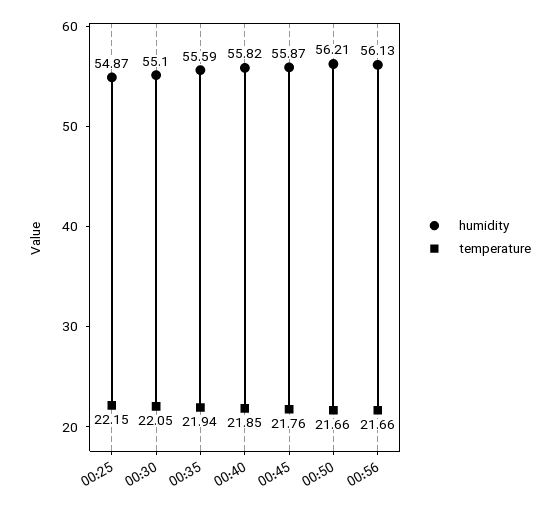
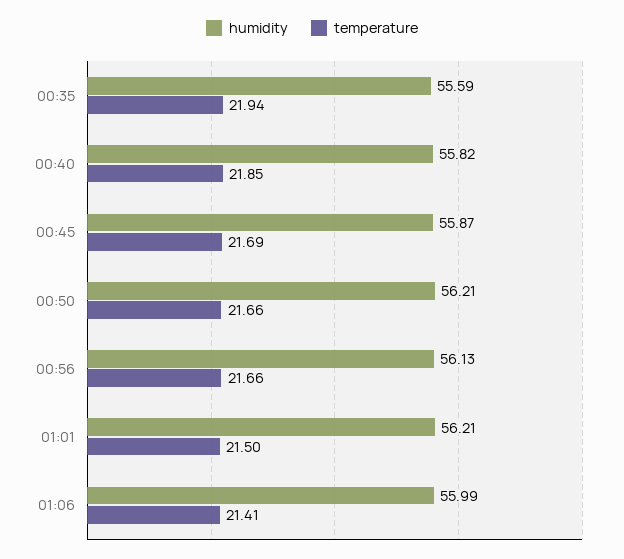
humidity, 00:25: 54.87 -> none
temperature, 00:25: 22.15 -> none
humidity, 00:30: 55.1 -> none
temperature, 00:30: 22.05 -> none
temperature, 00:45: 21.76 -> 21.69
humidity, 01:01: none -> 56.21
temperature, 01:01: none -> 21.5
humidity, 01:06: none -> 55.99
temperature, 01:06: none -> 21.41

